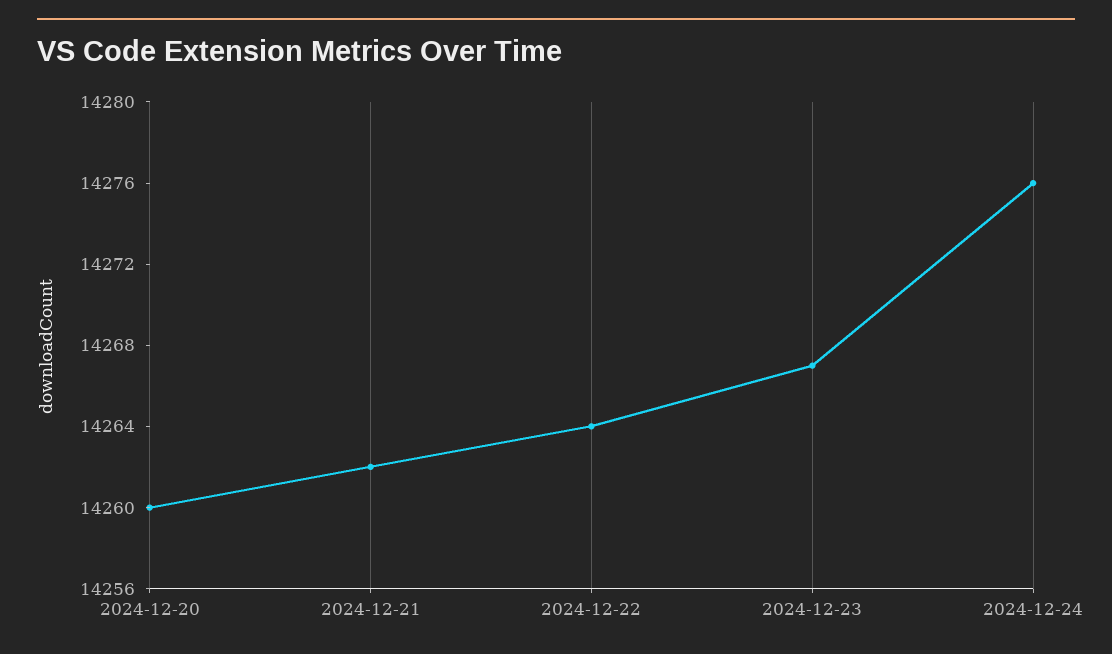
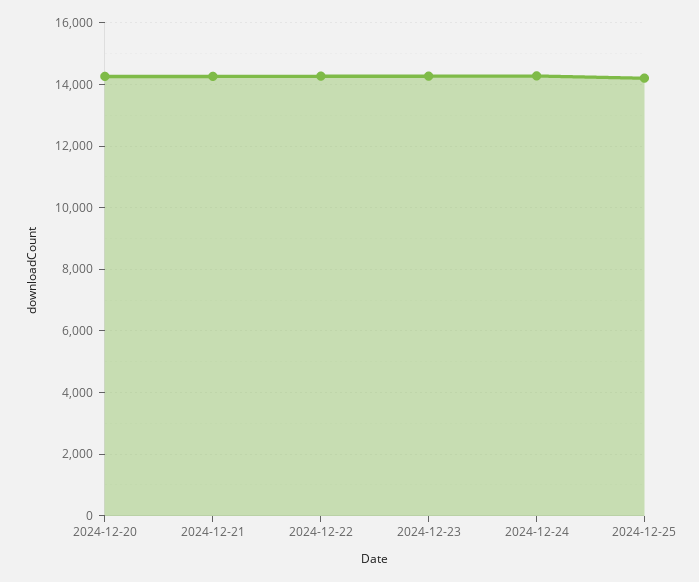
2024-12-25: none -> 14200

